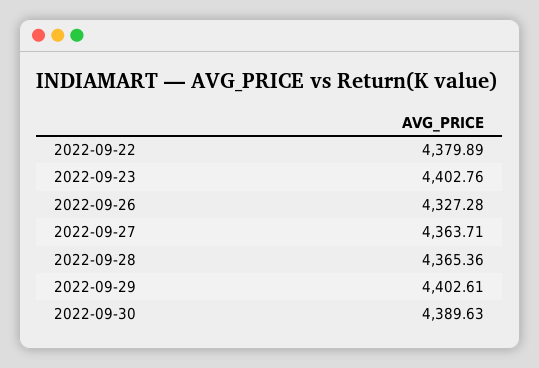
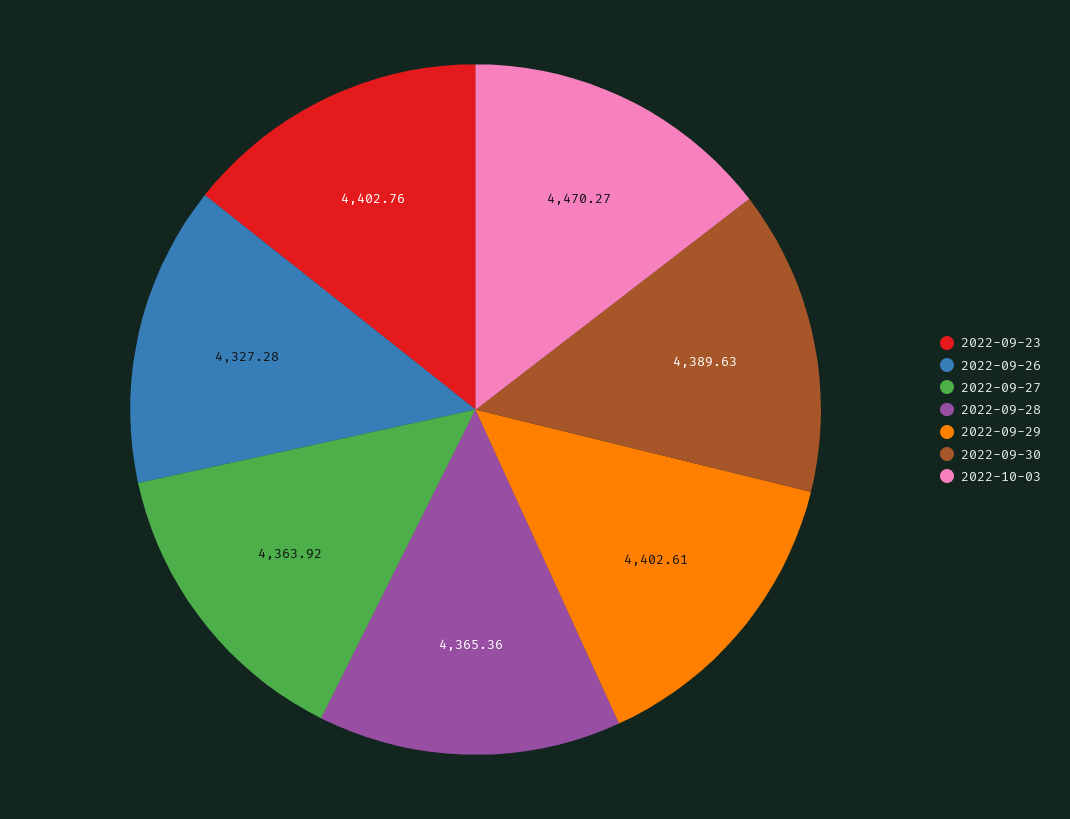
2022-09-22: 4379.89 -> none
2022-09-27: 4363.71 -> 4363.92
2022-10-03: none -> 4470.27

